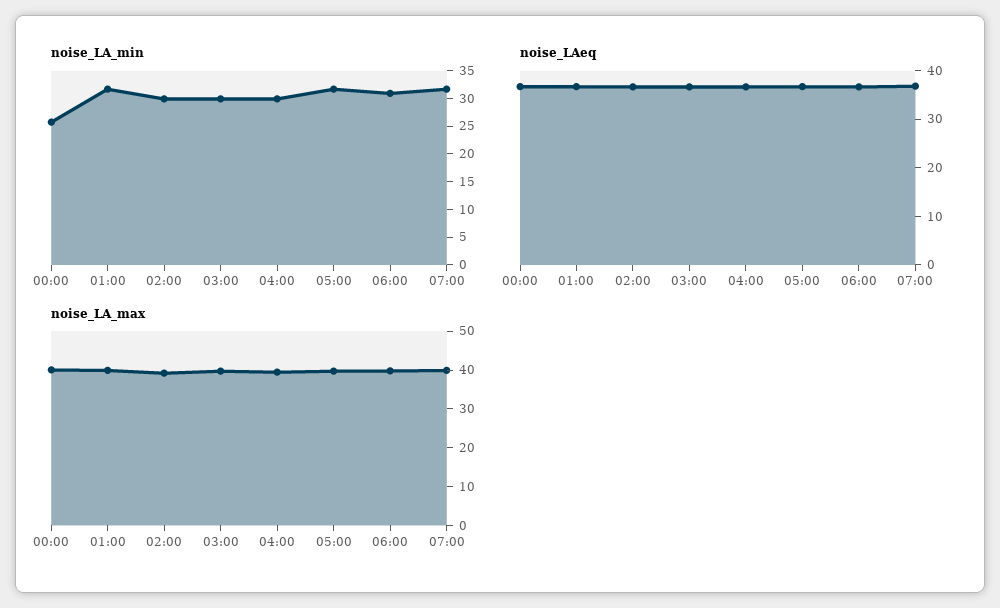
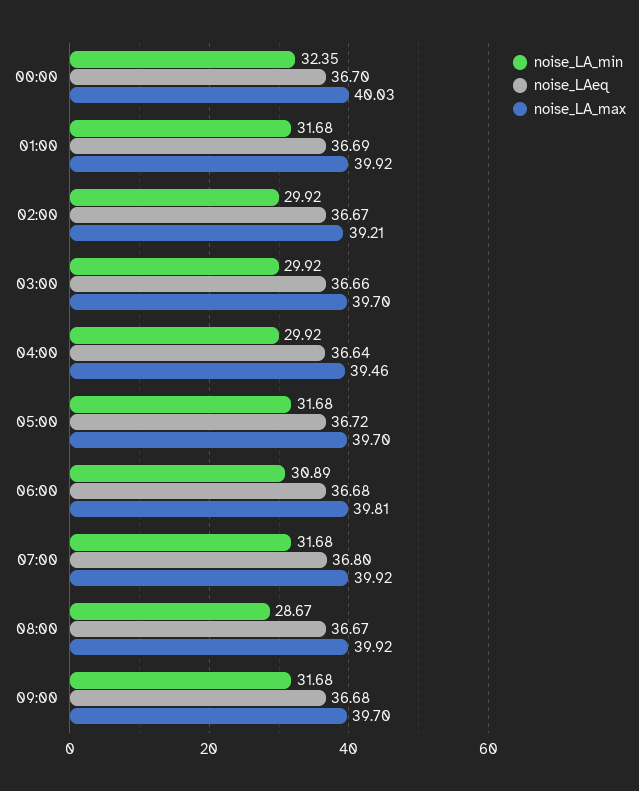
noise_LA_min, 00:00: 25 -> 32.35
noise_LA_min, 08:00: none -> 28.67
noise_LAeq, 08:00: none -> 36.67
noise_LA_max, 08:00: none -> 39.92
noise_LA_min, 09:00: none -> 31.68
noise_LAeq, 09:00: none -> 36.68
noise_LA_max, 09:00: none -> 39.7

